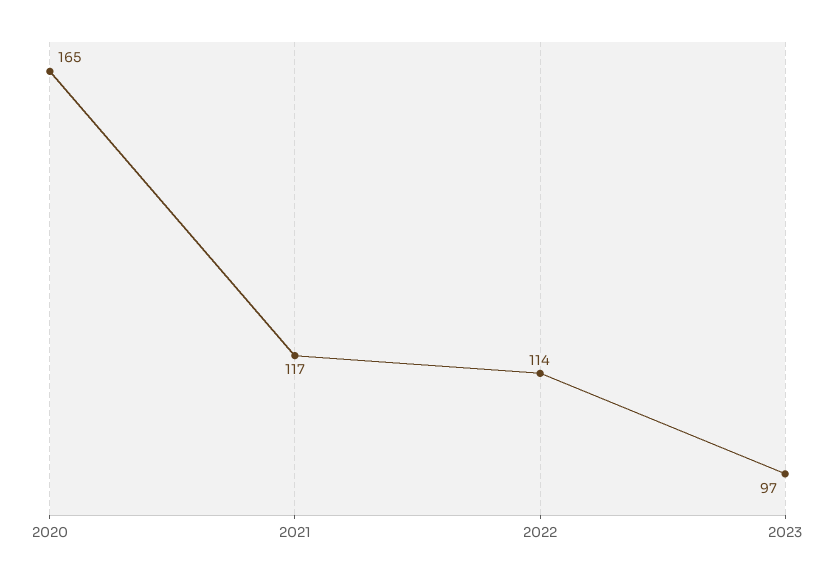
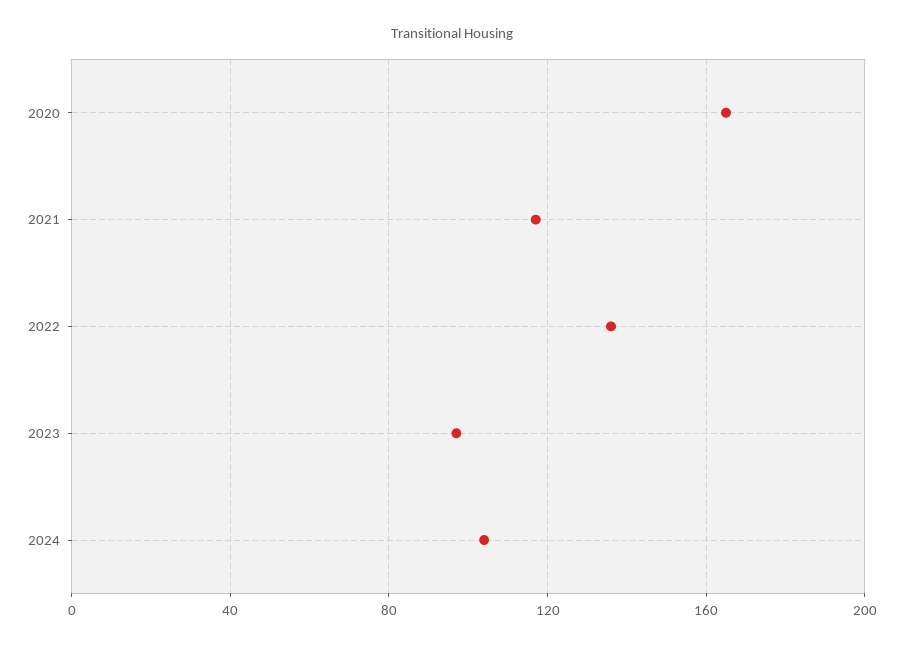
2022: 114 -> 135
2024: none -> 105

